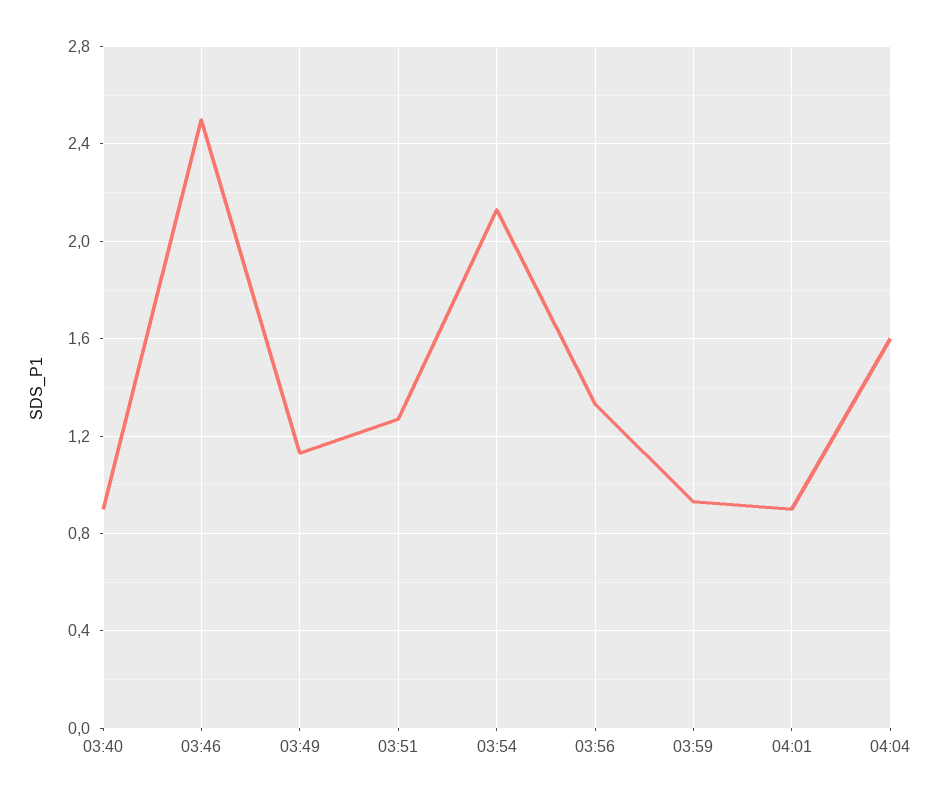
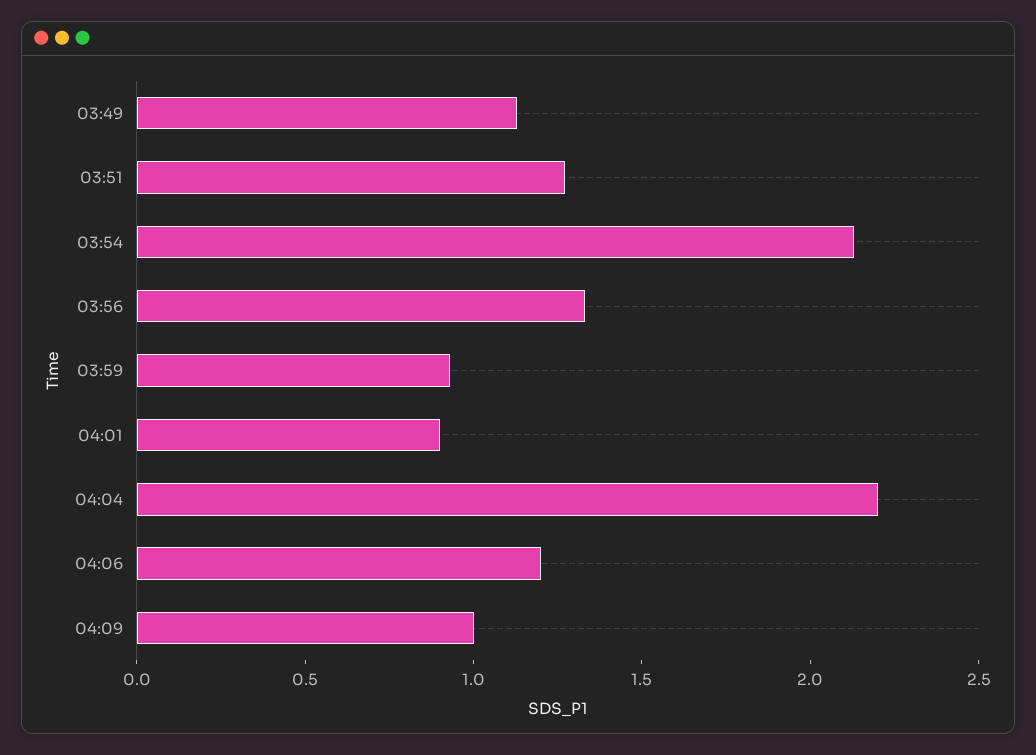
03:40: 0.9 -> none
03:46: 2.5 -> none
04:04: 1.6 -> 2.2
04:06: none -> 1.2
04:09: none -> 1

